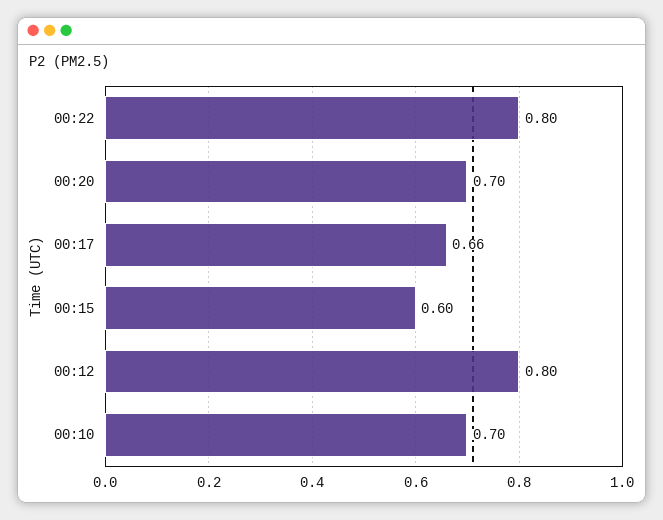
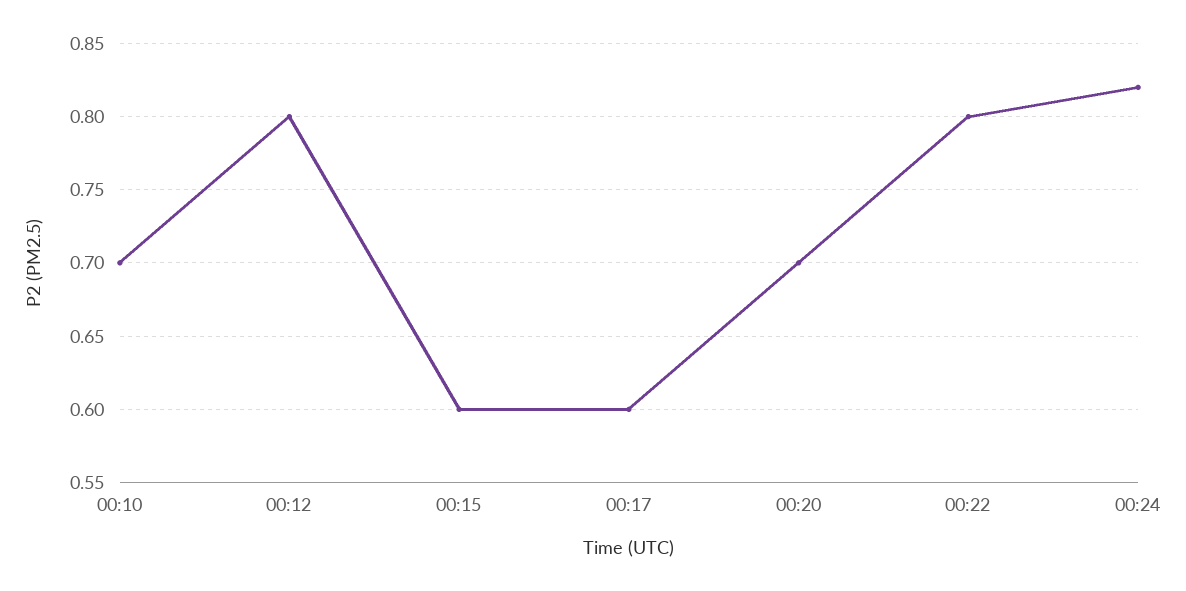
00:17: 0.66 -> 0.6
00:24: none -> 0.82

